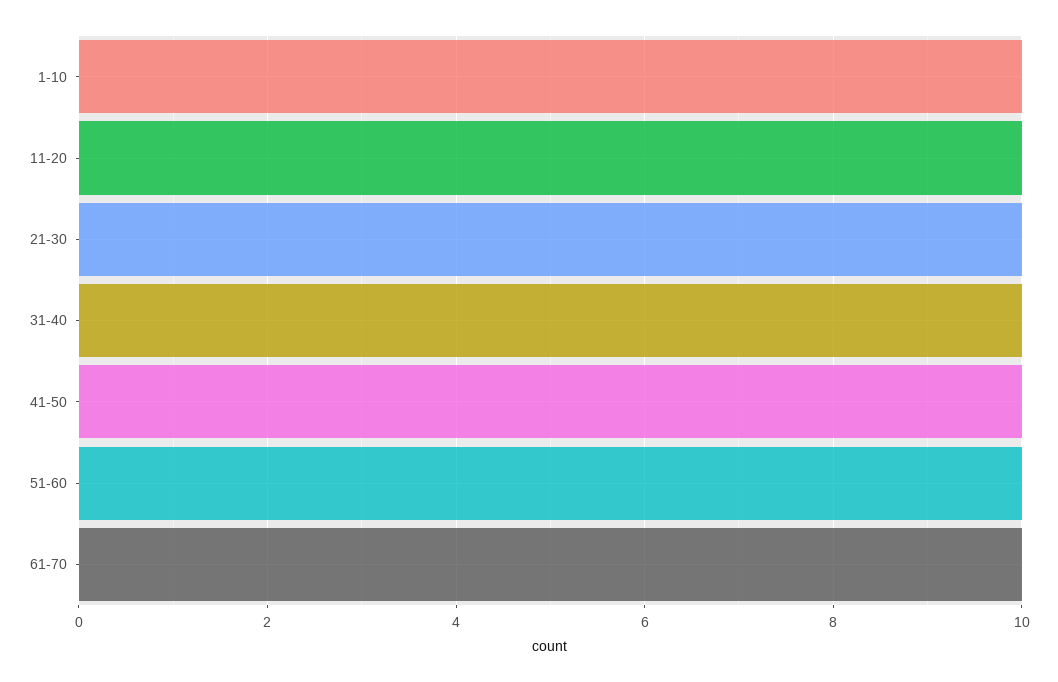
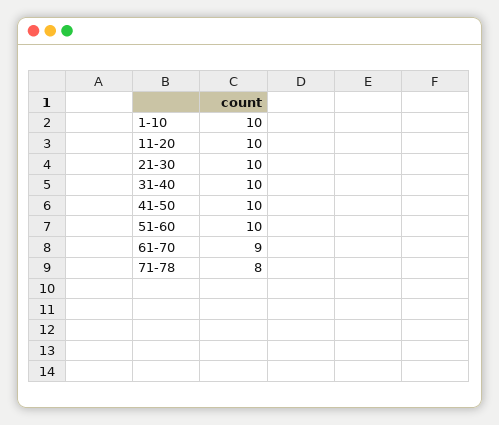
61-70: 10 -> 9
71-78: none -> 8

